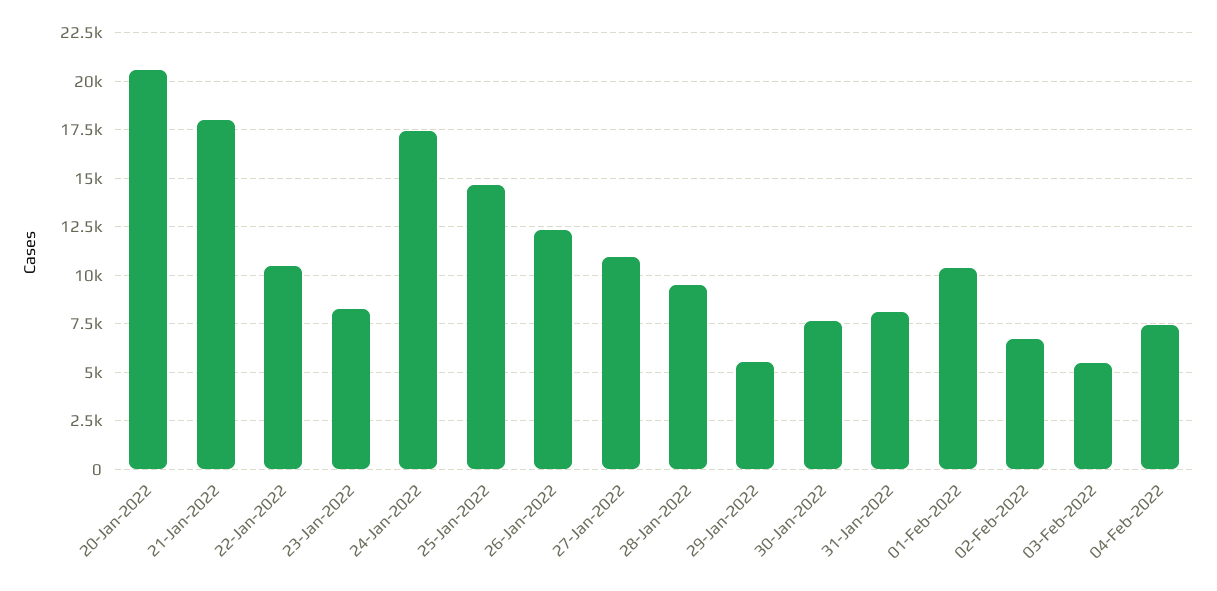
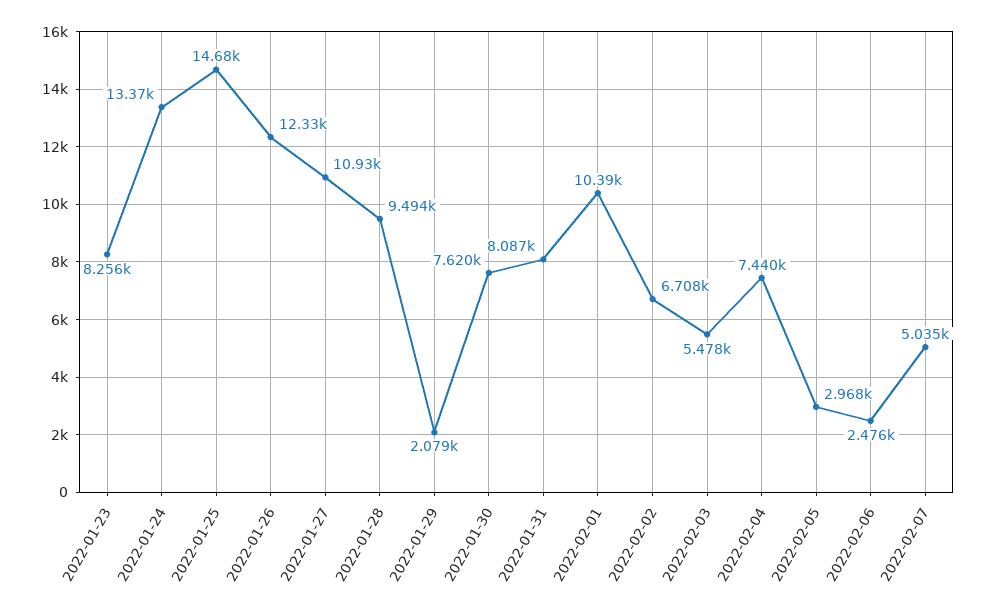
20-Jan-2022: 20500 -> none
21-Jan-2022: 18000 -> none
22-Jan-2022: 10500 -> none
24-Jan-2022: 17500 -> 13370
29-Jan-2022: 5500 -> 2079
2022-02-05: none -> 2968
2022-02-06: none -> 2476
2022-02-07: none -> 5035

